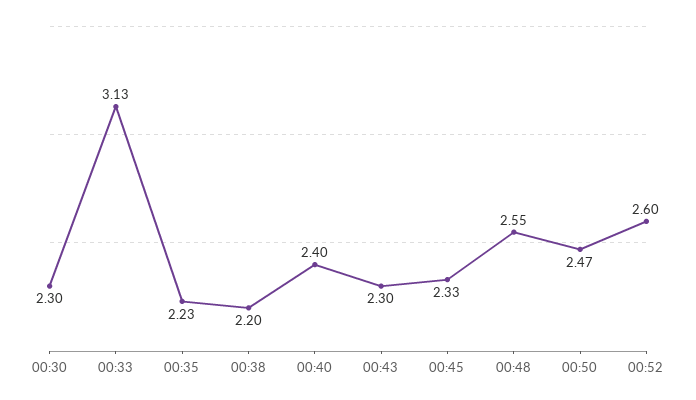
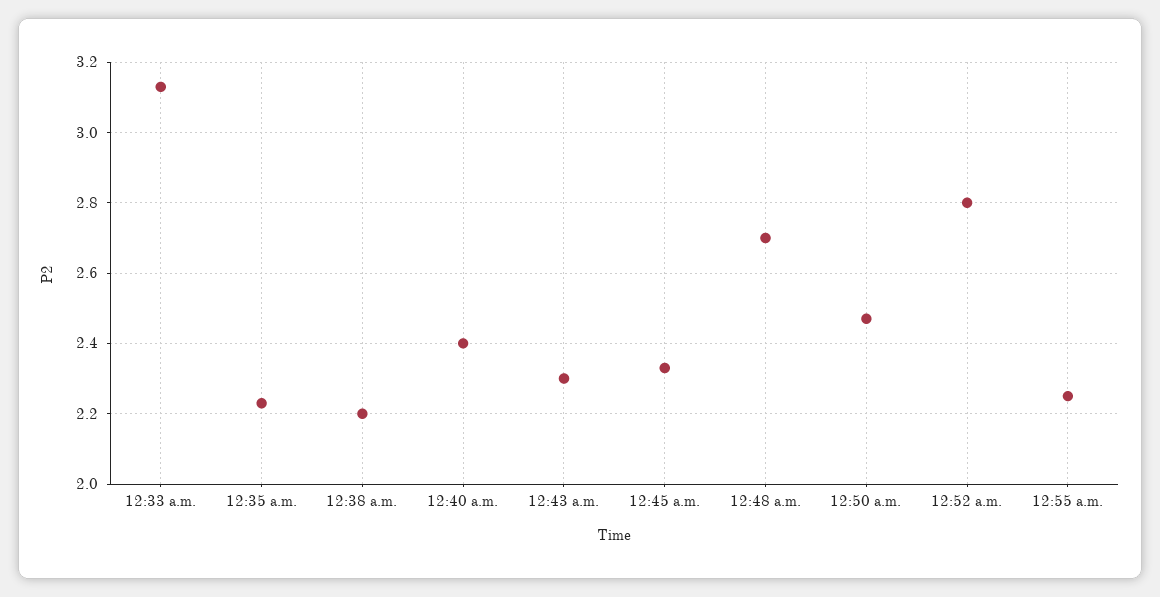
00:30: 2.3 -> none
00:48: 2.55 -> 2.7
00:52: 2.6 -> 2.8
12:55 a.m.: none -> 2.25

